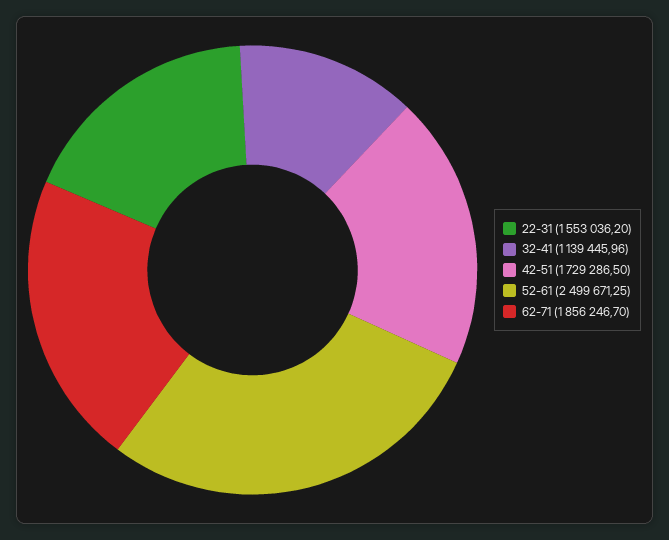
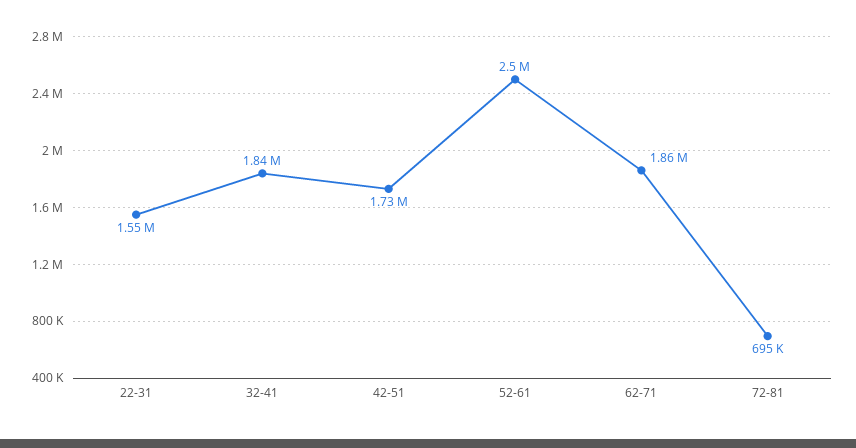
32-41: 1139445.96 -> 1840000
72-81: none -> 695000

